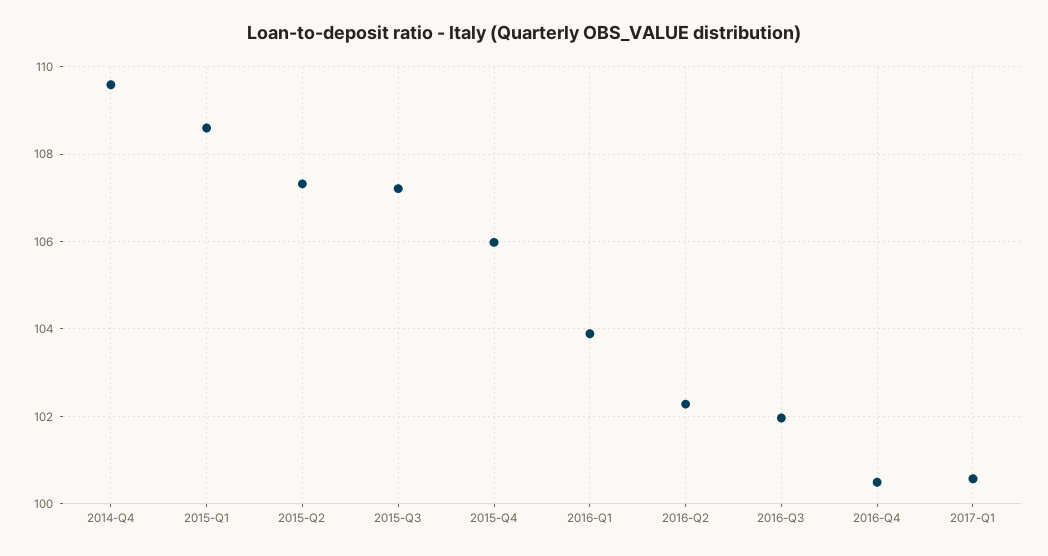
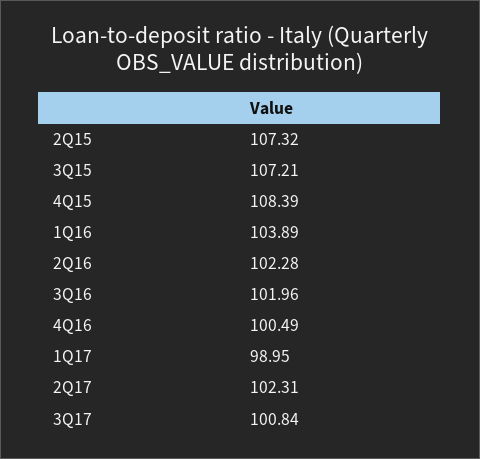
2014-Q4: 109.6 -> none
2015-Q1: 108.6 -> none
2015-Q4: 106 -> 108.39
2017-Q1: 100.6 -> 98.95
2Q17: none -> 102.31
3Q17: none -> 100.84

